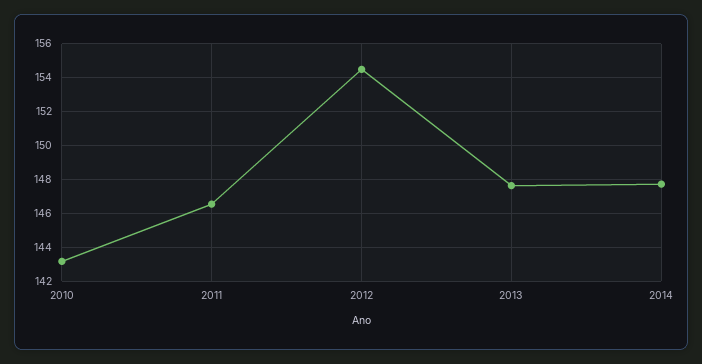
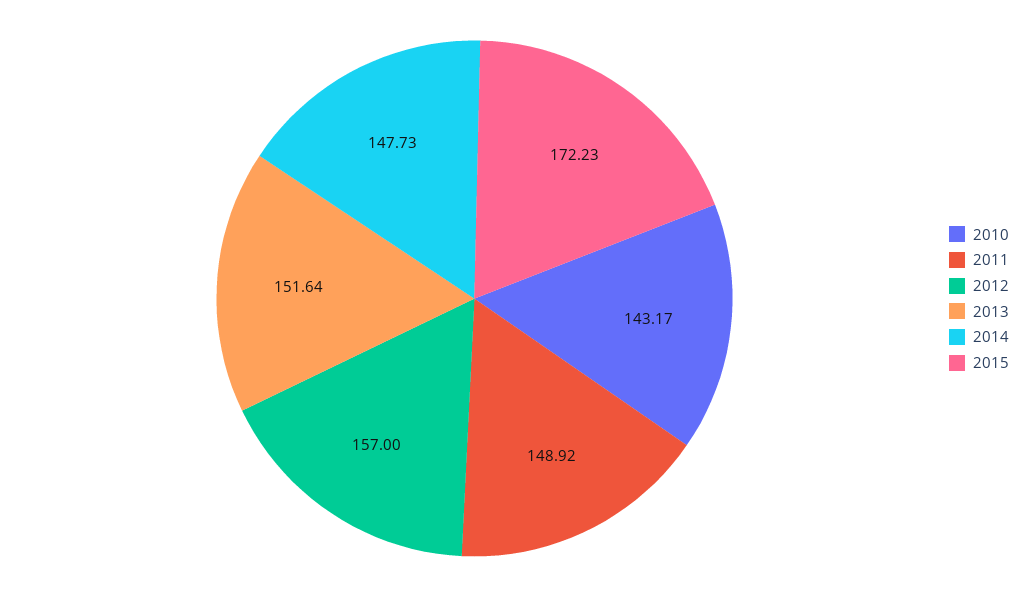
2011: 146.5 -> 148.92
2012: 154.5 -> 157
2013: 147.5 -> 151.64
2015: none -> 172.23

